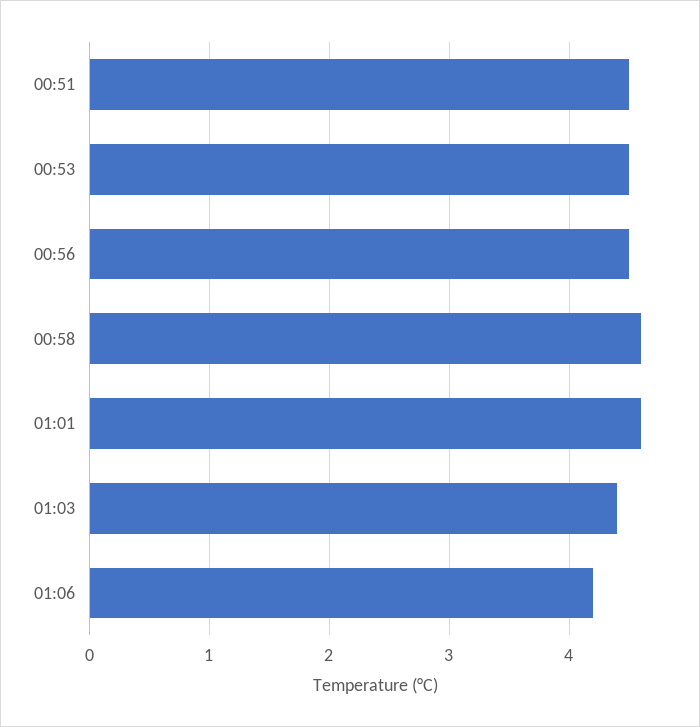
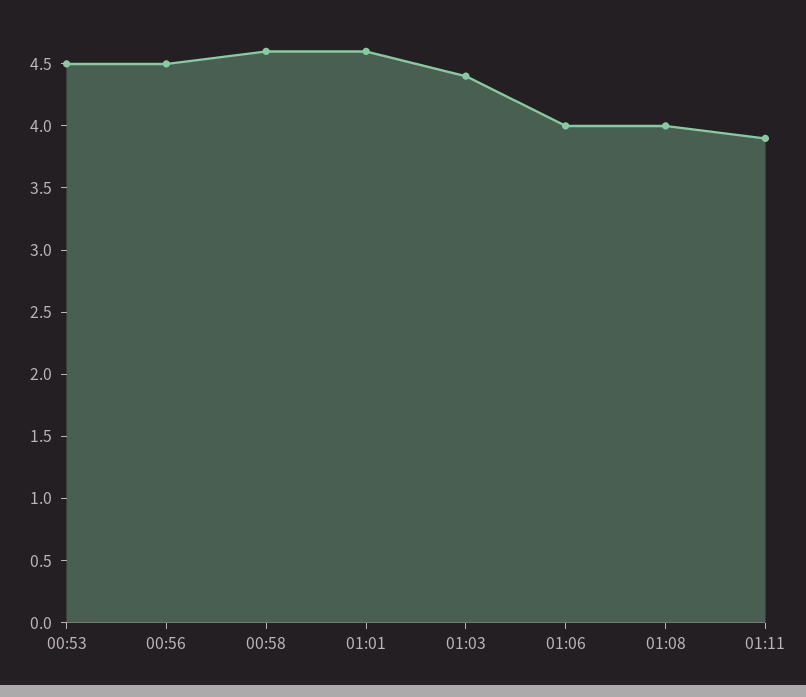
00:51: 4.5 -> none
01:06: 4.2 -> 4
01:08: none -> 4
01:11: none -> 3.9

